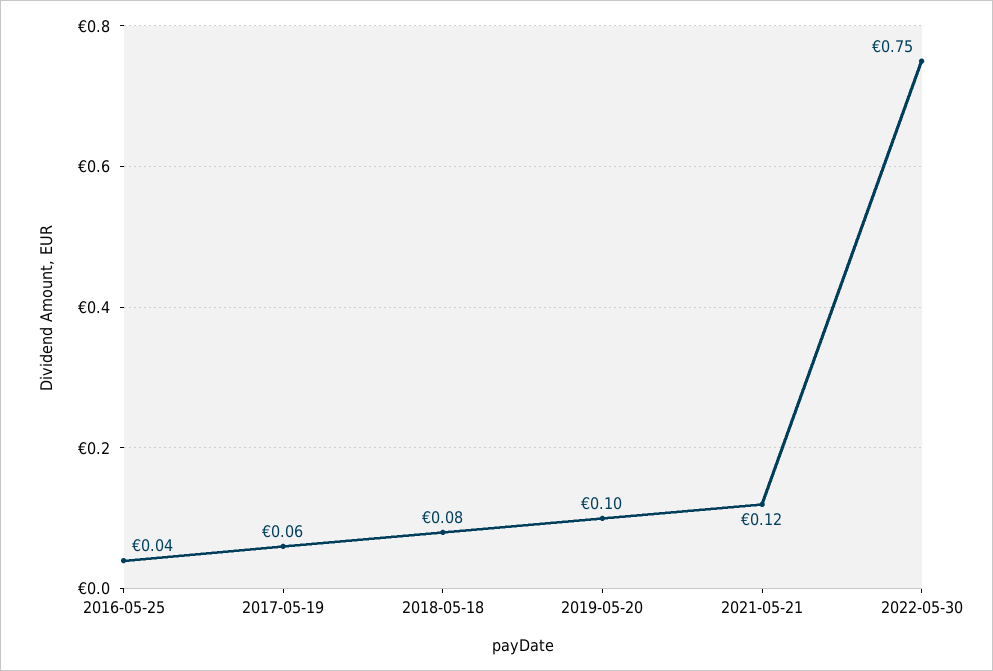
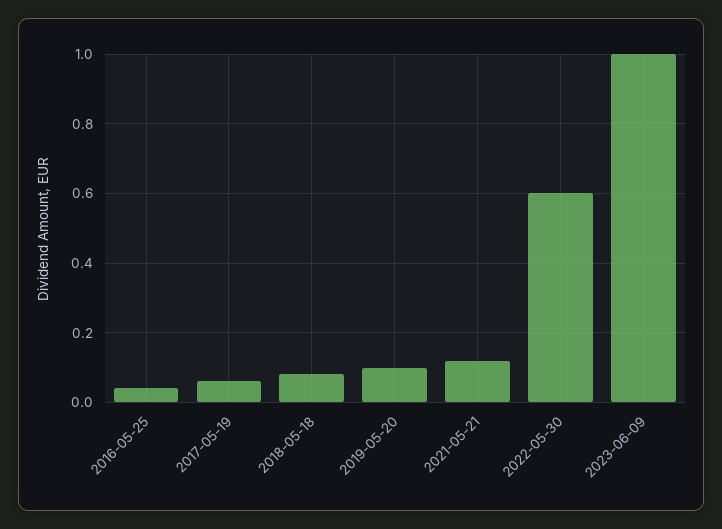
2022-05-30: 0.75 -> 0.6
2023-06-09: none -> 1

